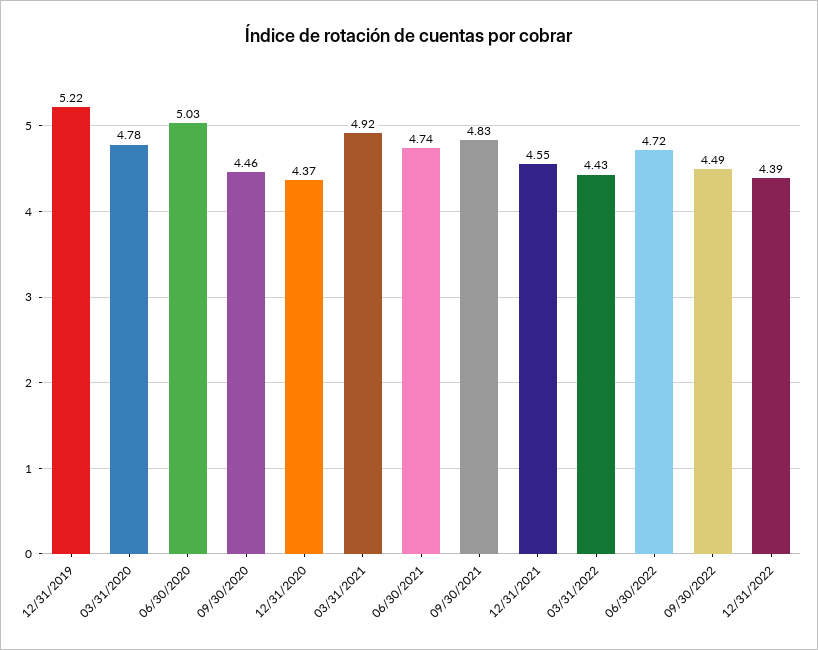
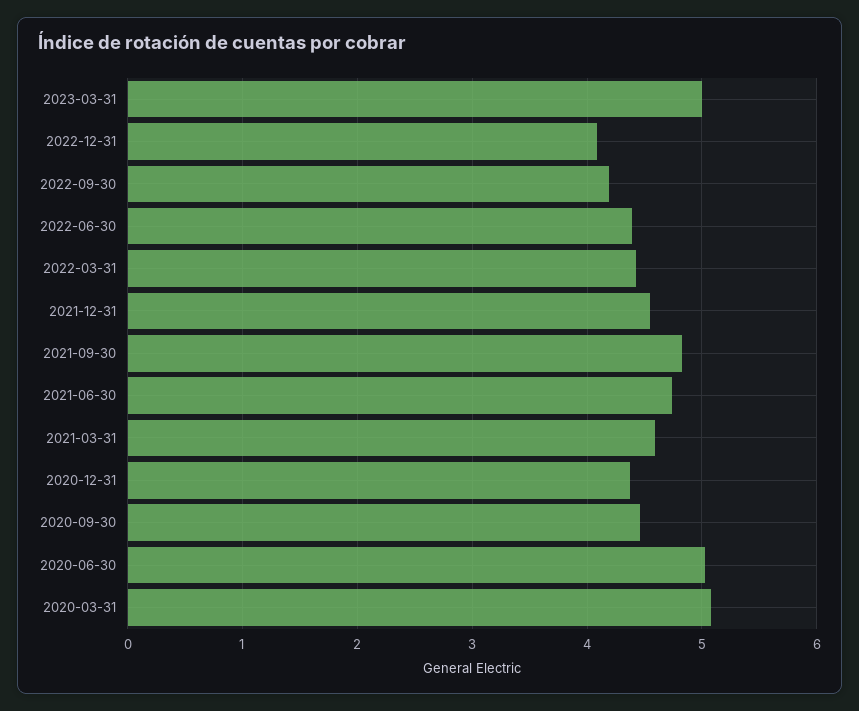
12/31/2019: 5.22 -> none
03/31/2020: 4.78 -> 5.1
03/31/2021: 4.92 -> 4.6
06/30/2022: 4.72 -> 4.4
09/30/2022: 4.49 -> 4.2
12/31/2022: 4.39 -> 4.1
2023-03-31: none -> 5

